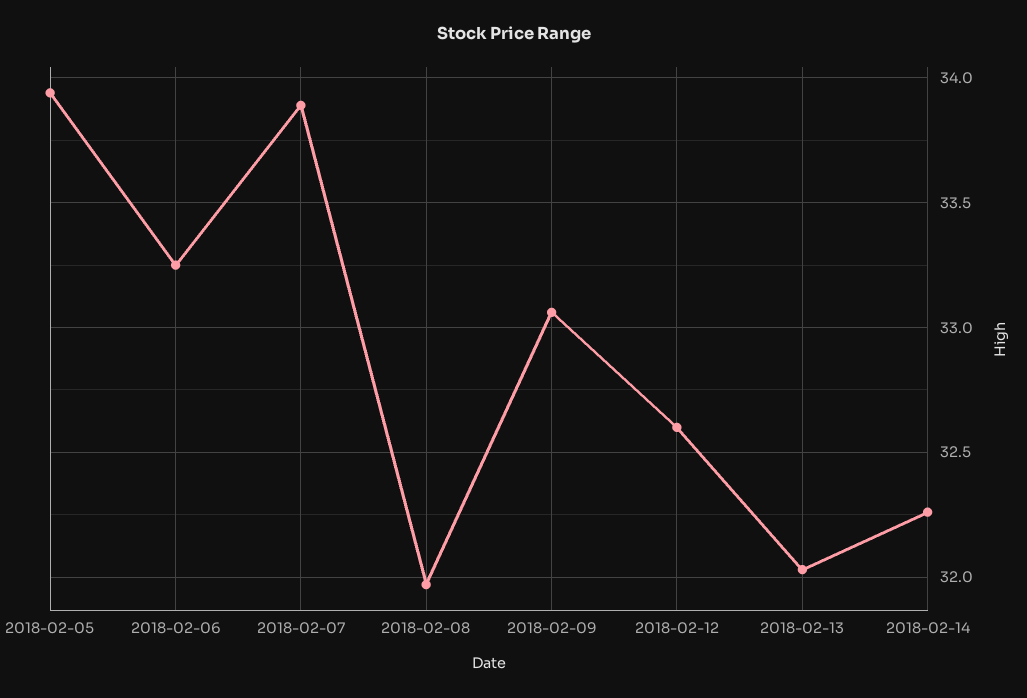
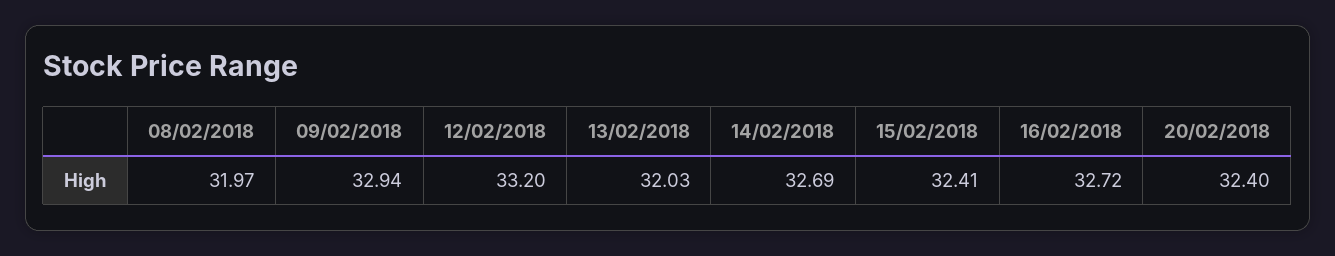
2018-02-05: 33.95 -> none
2018-02-06: 33.25 -> none
2018-02-07: 33.9 -> none
2018-02-09: 33.05 -> 32.94
2018-02-12: 32.6 -> 33.2
2018-02-14: 32.25 -> 32.69
15/02/2018: none -> 32.41
16/02/2018: none -> 32.72
20/02/2018: none -> 32.4

